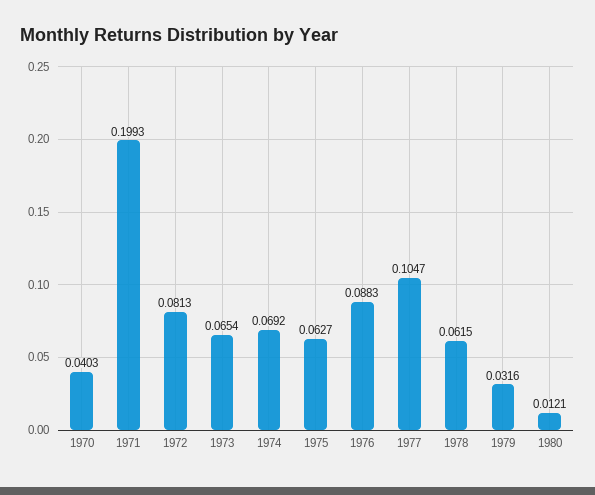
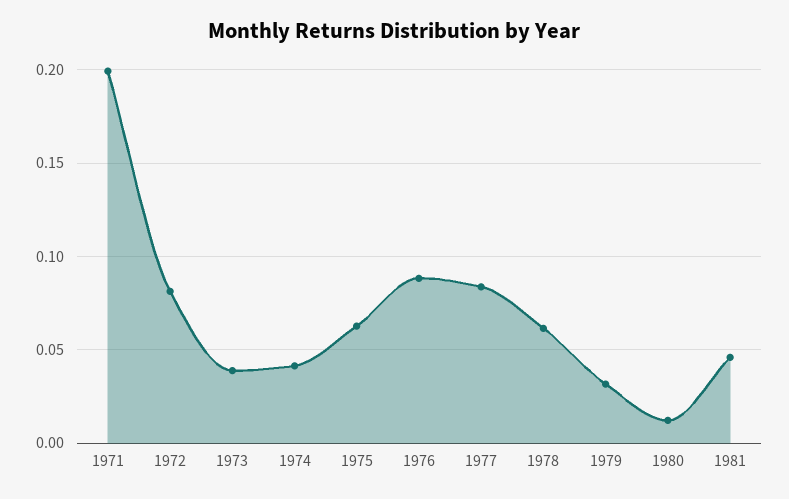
1970: 0.0403 -> none
1973: 0.0654 -> 0.04
1974: 0.0692 -> 0.04
1977: 0.1047 -> 0.085
1981: none -> 0.045

